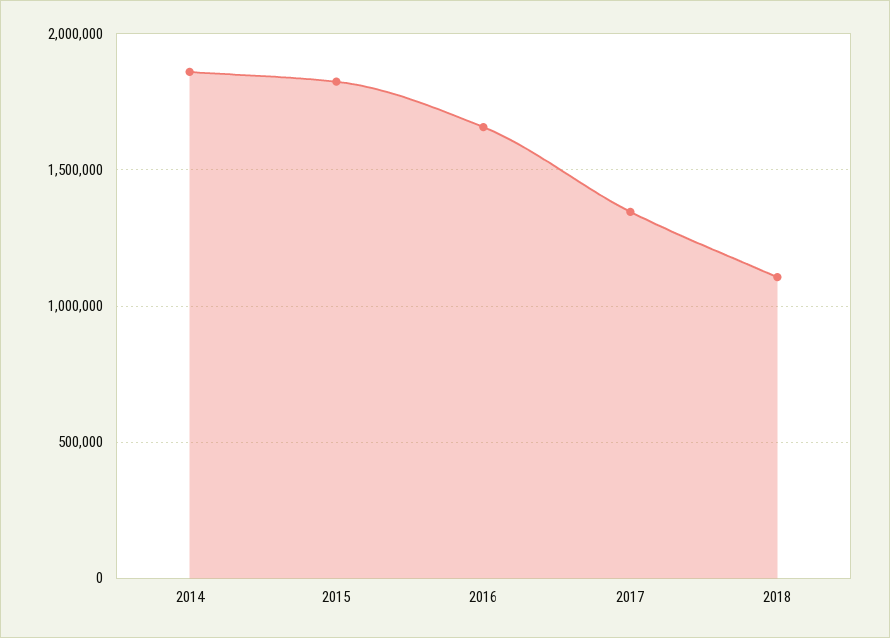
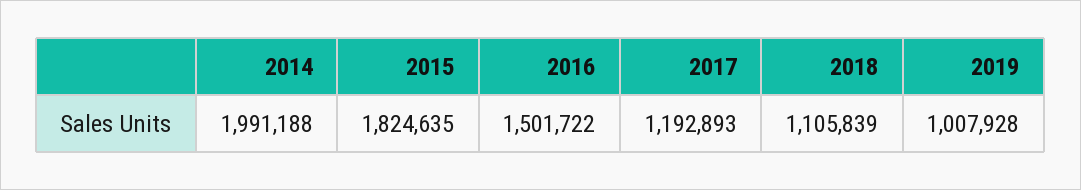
2014: 1850000 -> 1991188
2016: 1650000 -> 1501722
2017: 1350000 -> 1192893
2019: none -> 1007928

